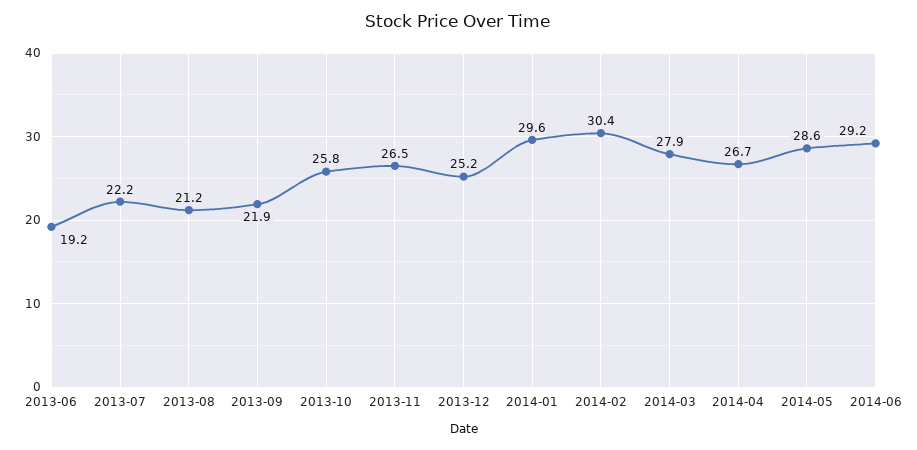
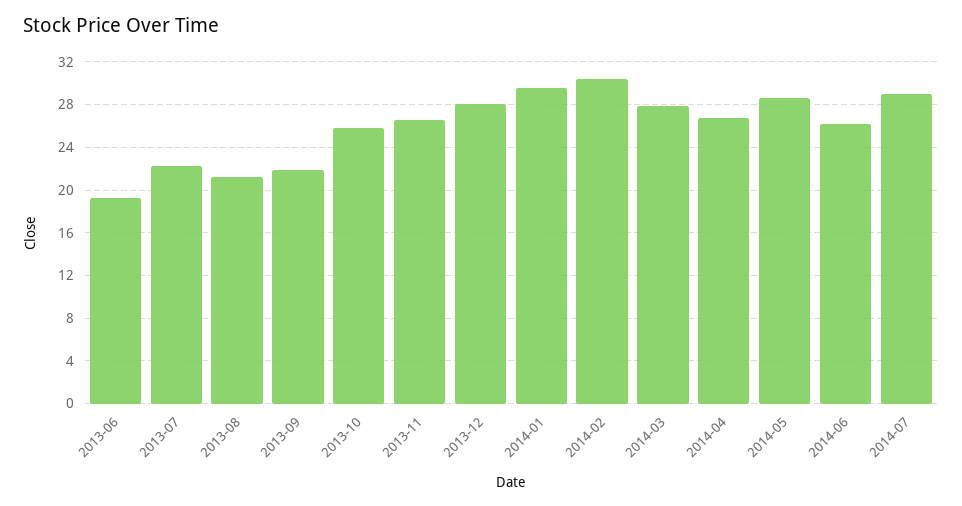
2013-12: 25.2 -> 28
2014-06: 29.2 -> 26
2014-07: none -> 29

